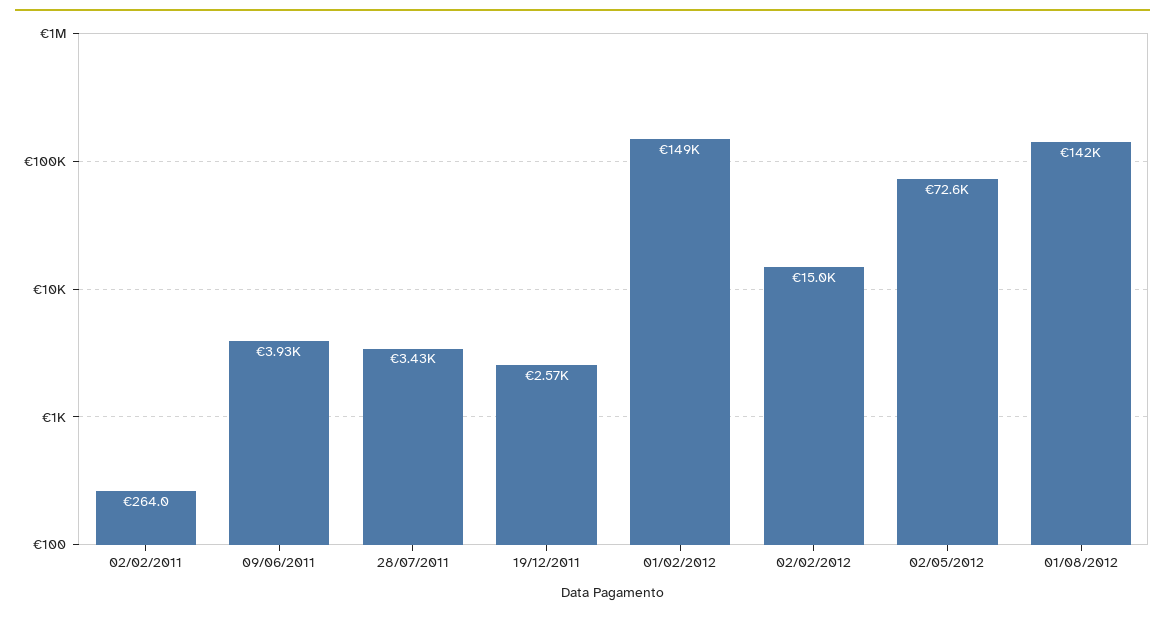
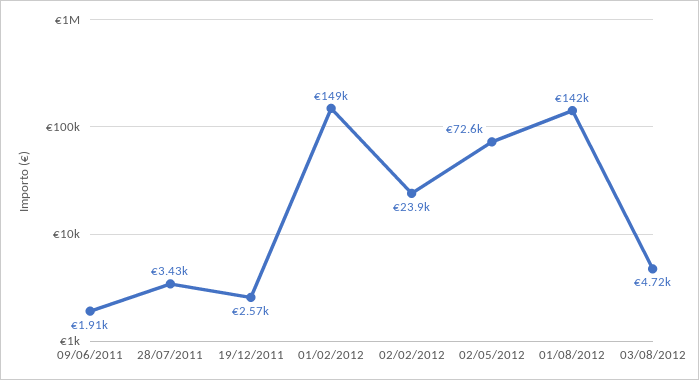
02/02/2011: 264 -> none
09/06/2011: 3930 -> 1910
02/02/2012: 15000 -> 23900
03/08/2012: none -> 4720

